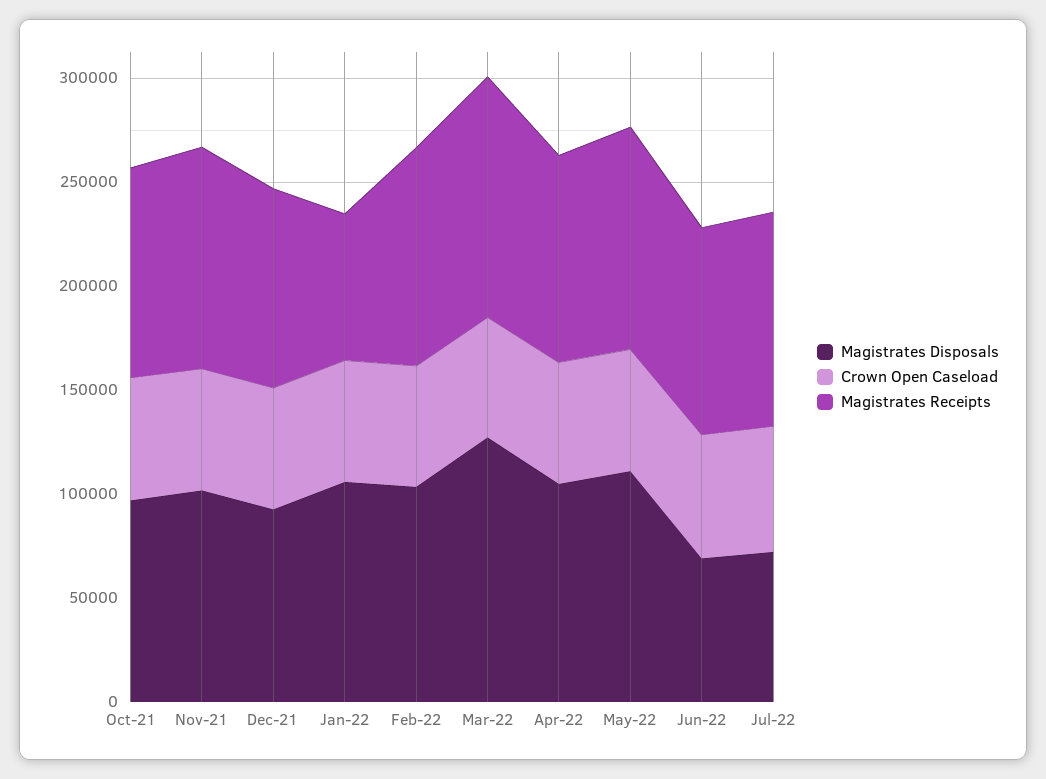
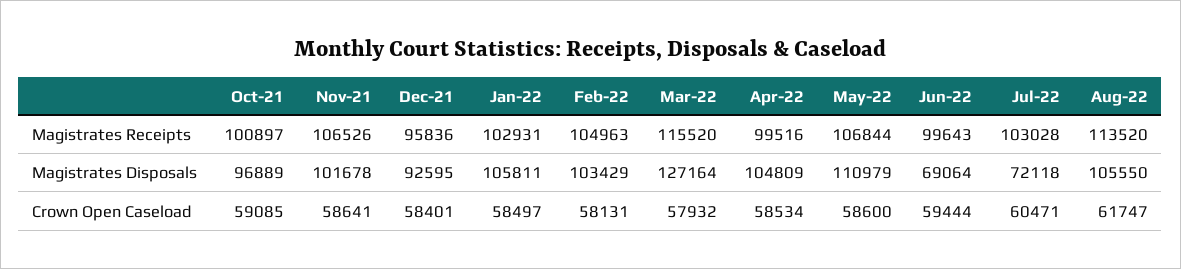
Magistrates Receipts, Jan-22: 70000 -> 102931
Magistrates Receipts, Aug-22: none -> 113520
Magistrates Disposals, Aug-22: none -> 105550
Crown Open Caseload, Aug-22: none -> 61747

